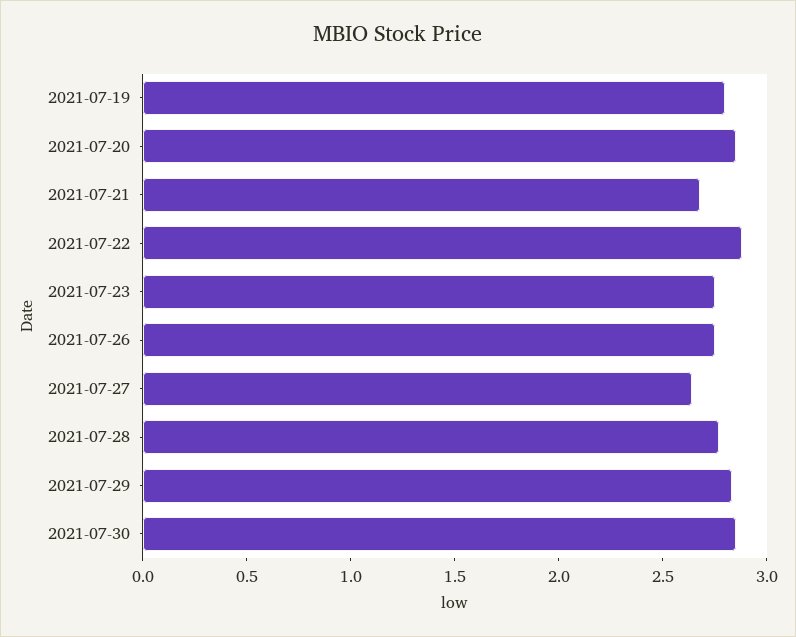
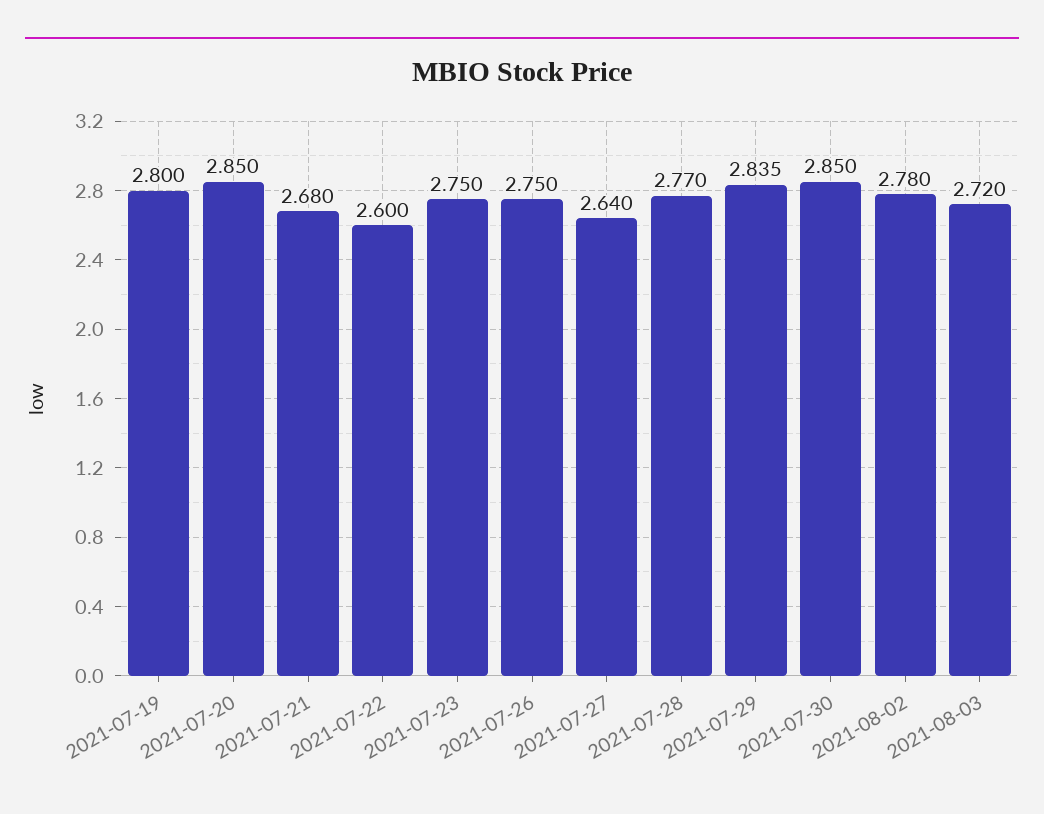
2021-07-22: 2.9 -> 2.6
2021-08-02: none -> 2.78
2021-08-03: none -> 2.72

